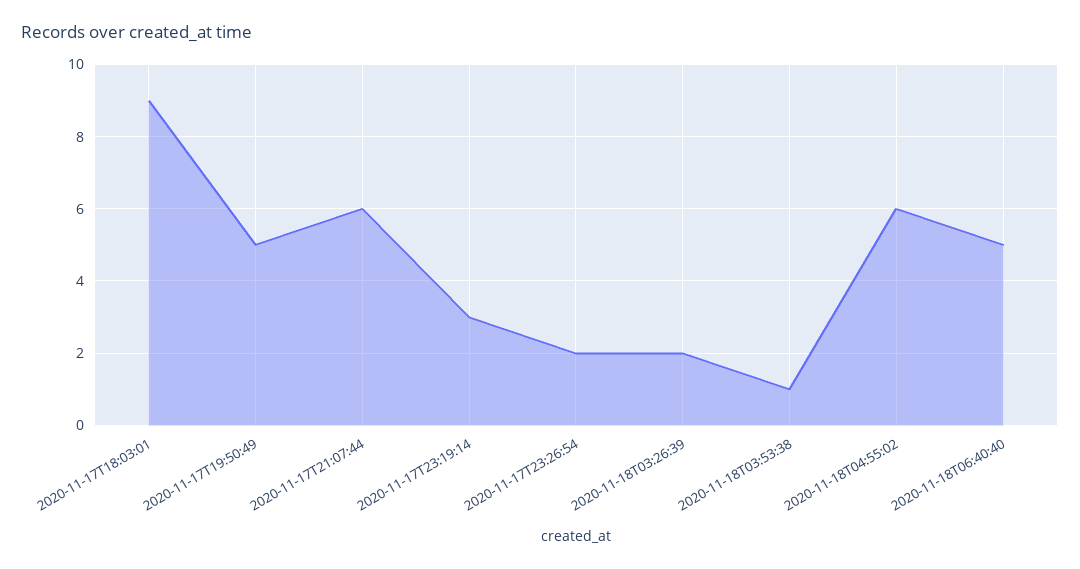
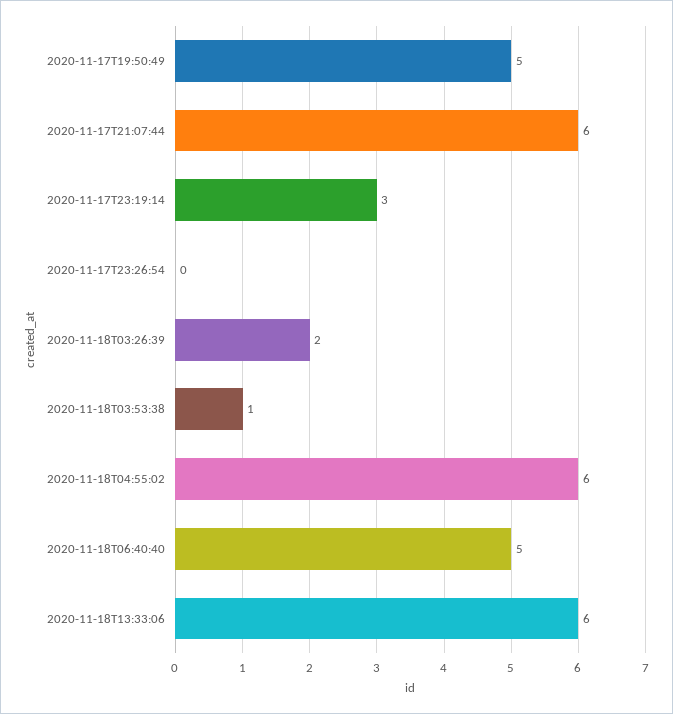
2020-11-17T18:03:01: 9 -> none
2020-11-17T23:26:54: 2 -> 0
2020-11-18T13:33:06: none -> 6

